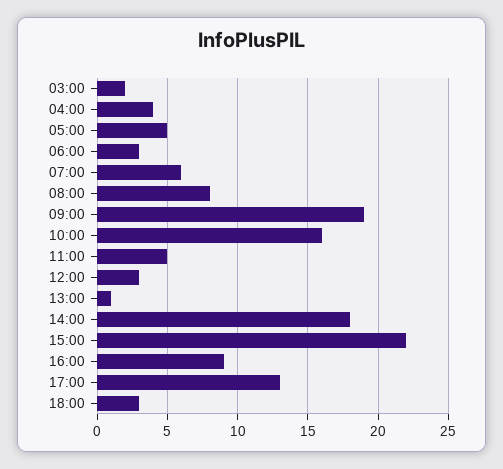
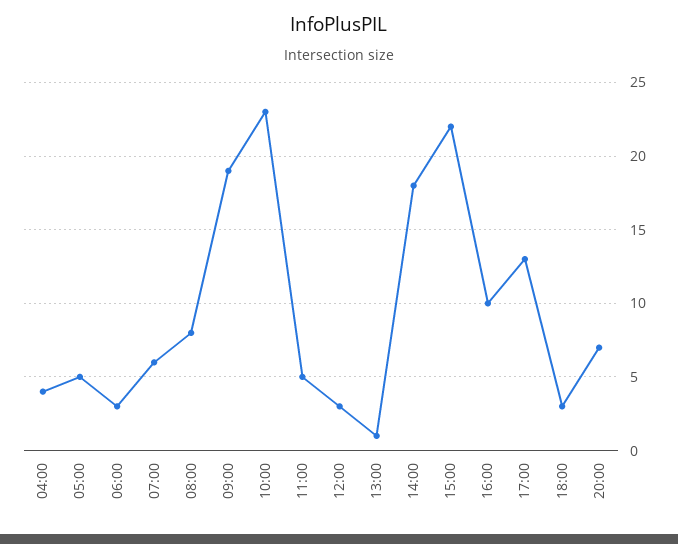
03:00: 2 -> none
10:00: 16 -> 23
16:00: 9 -> 10
20:00: none -> 7

